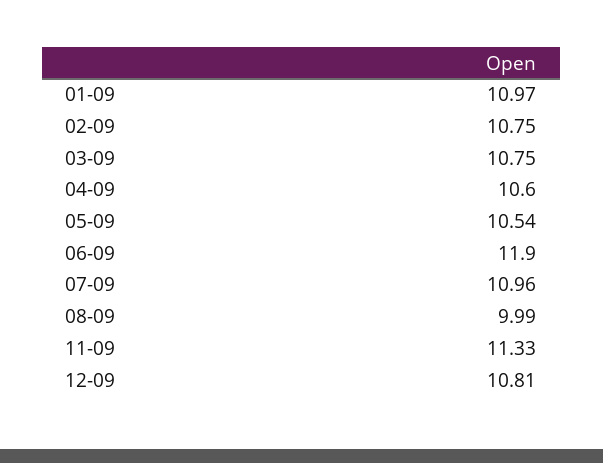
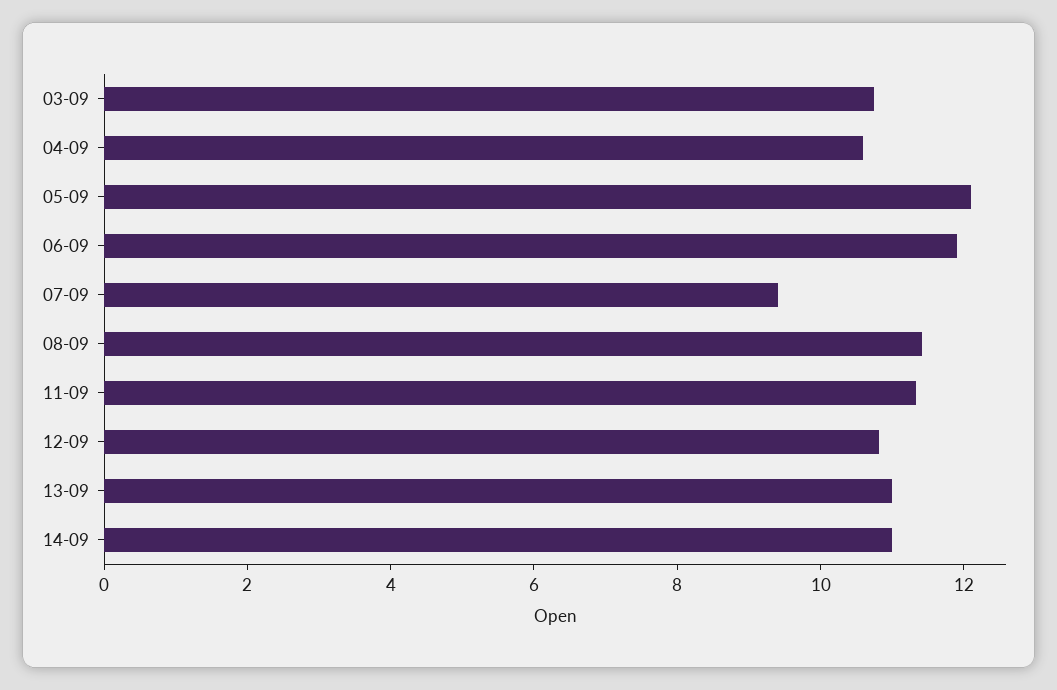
01-09: 10.97 -> none
02-09: 10.75 -> none
05-09: 10.54 -> 12
07-09: 10.96 -> 9.5
08-09: 9.99 -> 11.5
13-09: none -> 11
14-09: none -> 11

